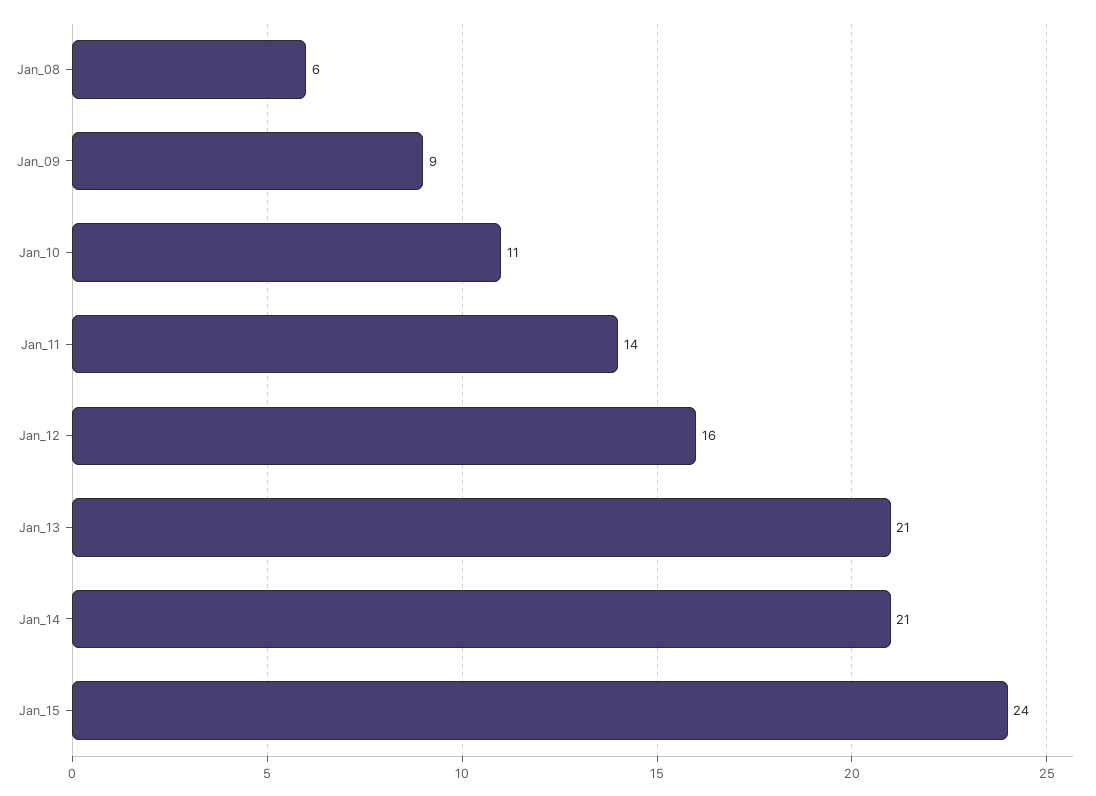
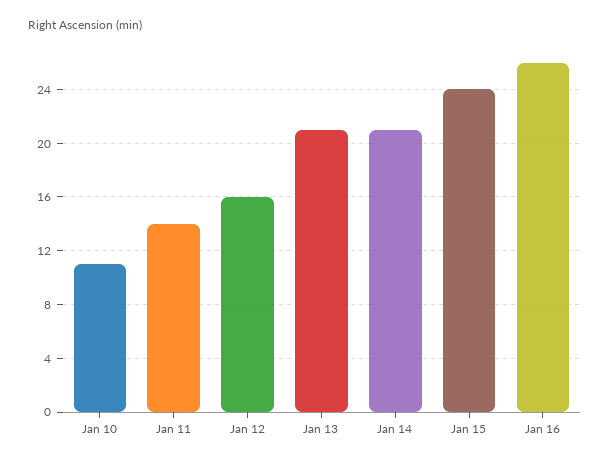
Jan_08: 6 -> none
Jan_09: 9 -> none
Jan 16: none -> 26

